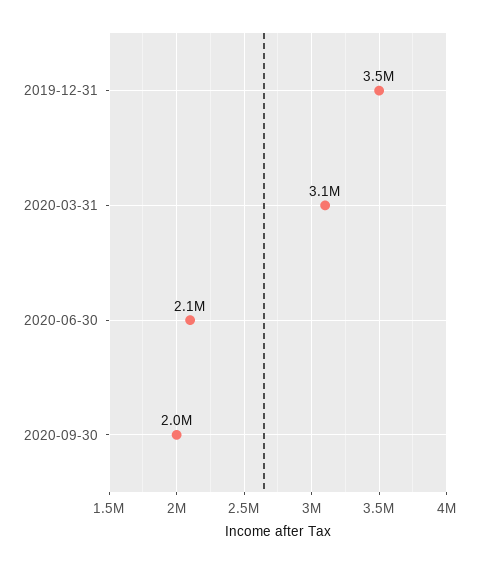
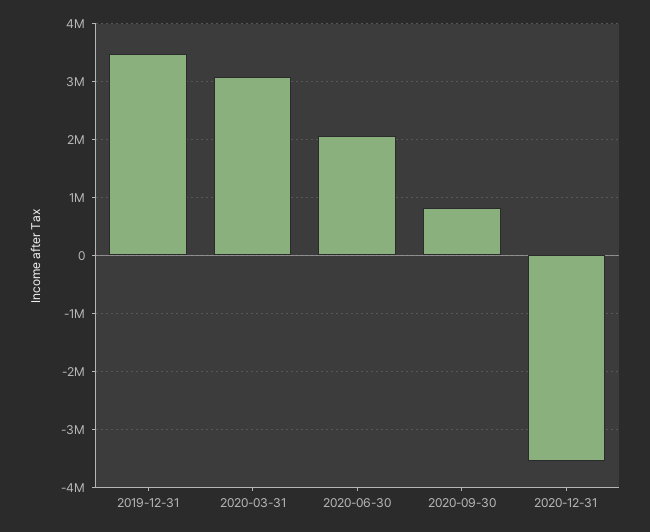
2020-09-30: 2000000 -> 800000
2020-12-31: none -> -3600000

